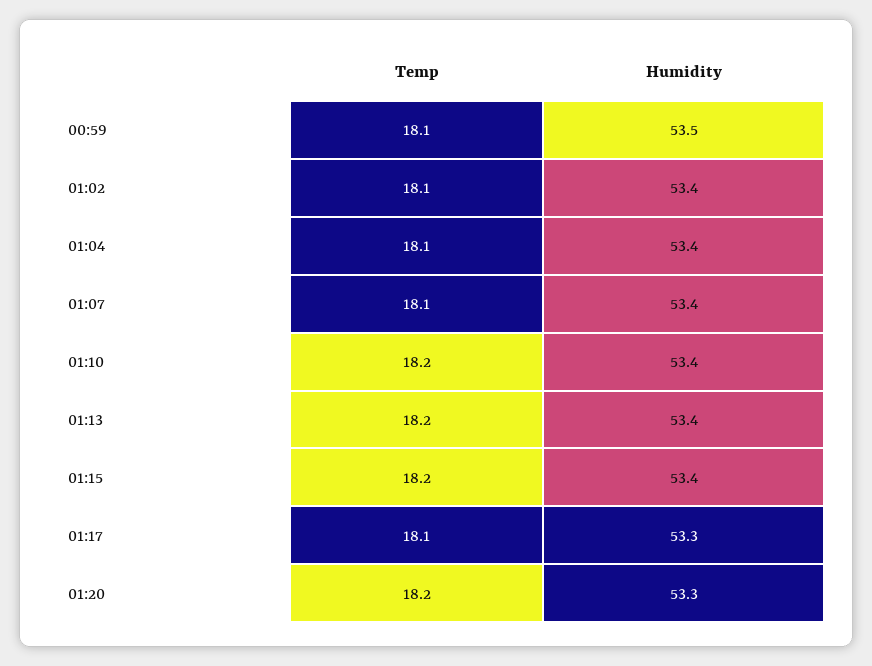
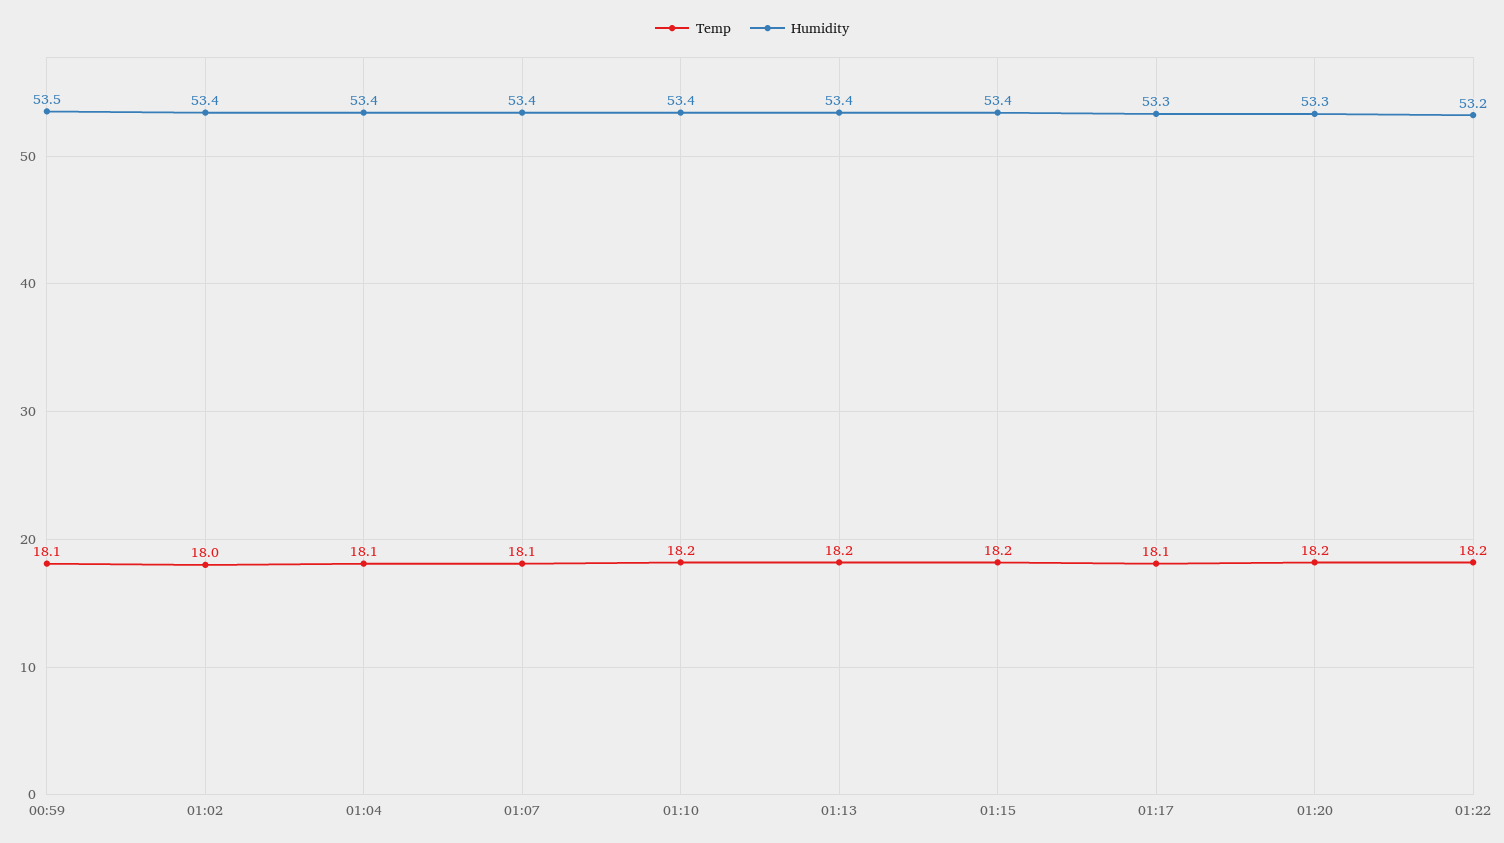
Temp, 01:02: 18.1 -> 18
Temp, 01:22: none -> 18.2
Humidity, 01:22: none -> 53.2

